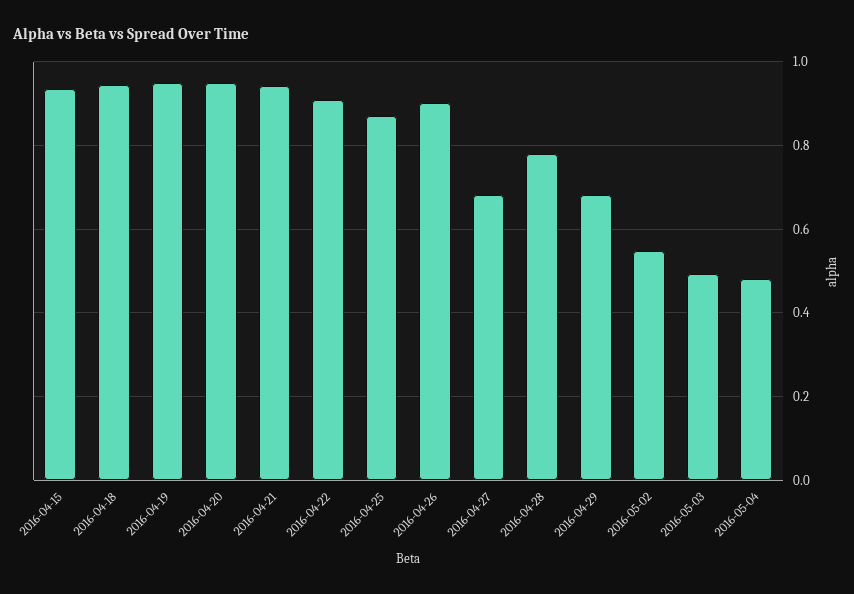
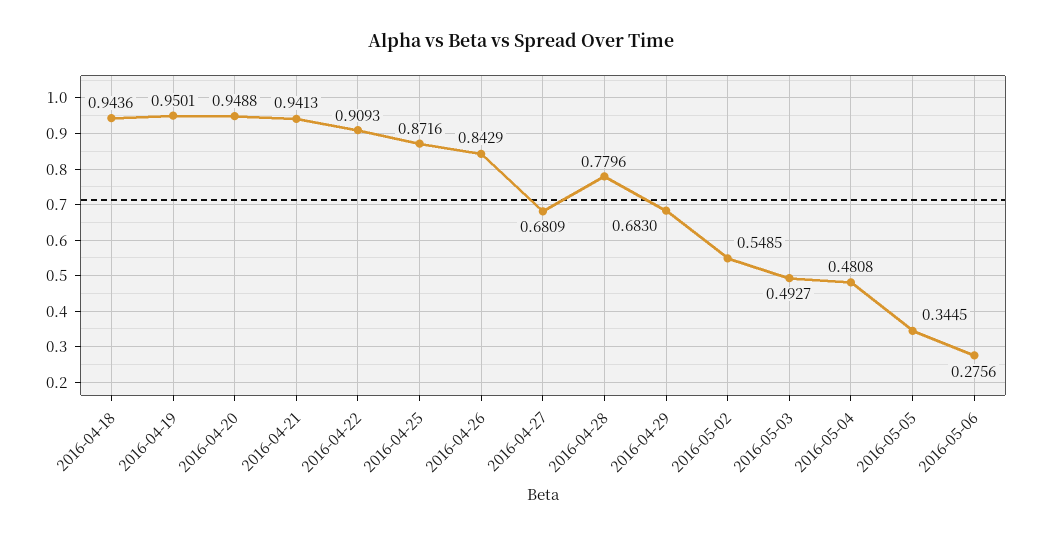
2016-04-15: 0.94 -> none
2016-04-26: 0.9 -> 0.8429
2016-05-05: none -> 0.3445
2016-05-06: none -> 0.2756

